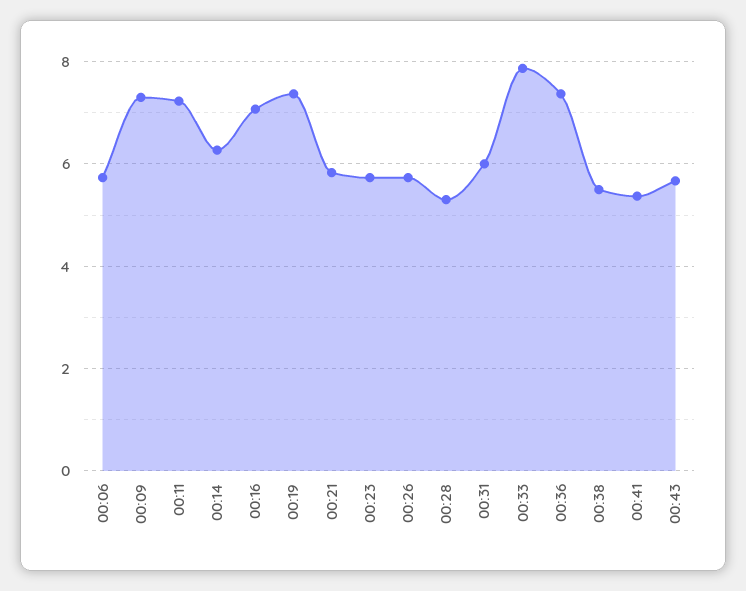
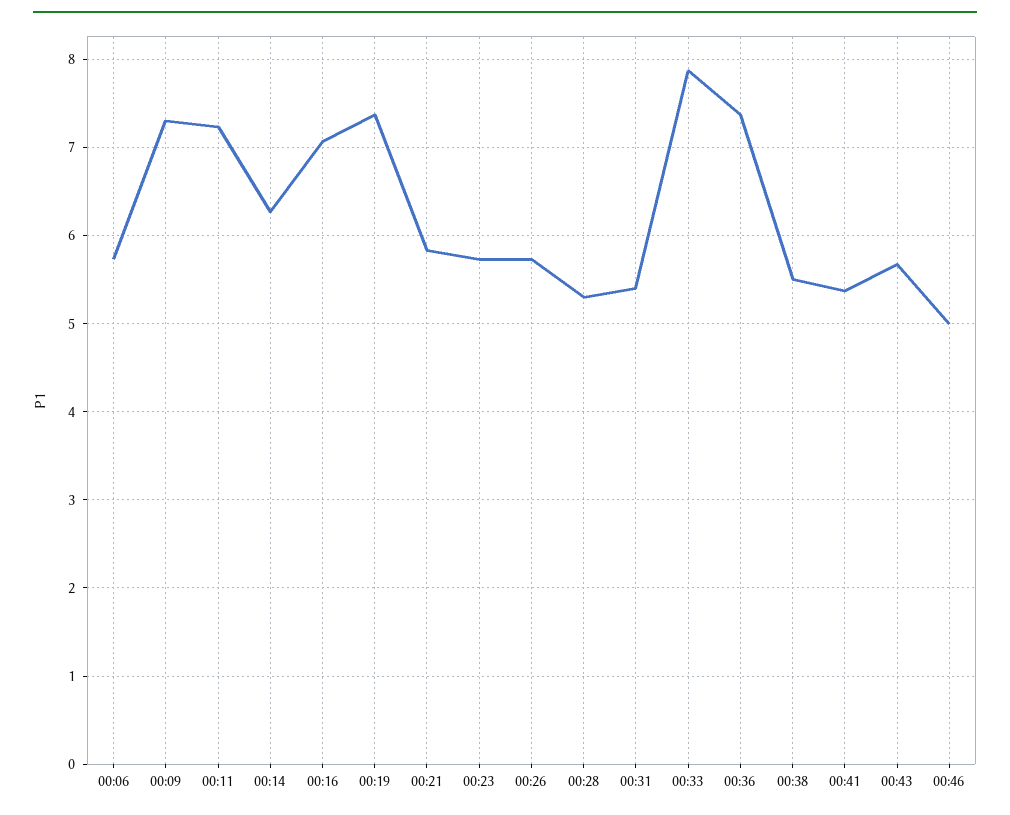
00:31: 6 -> 5.4
00:46: none -> 5

